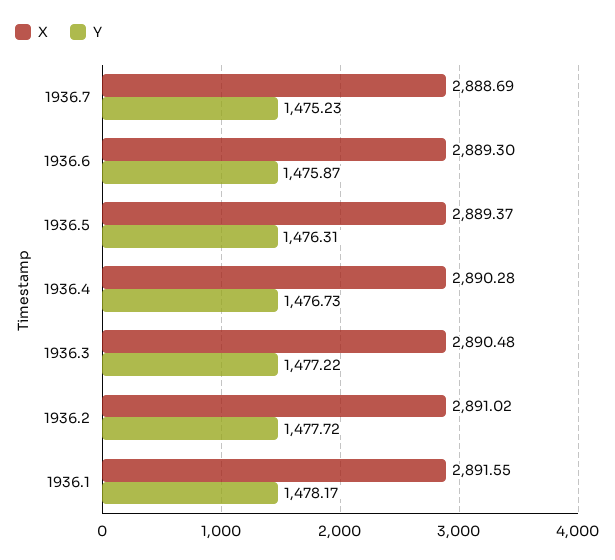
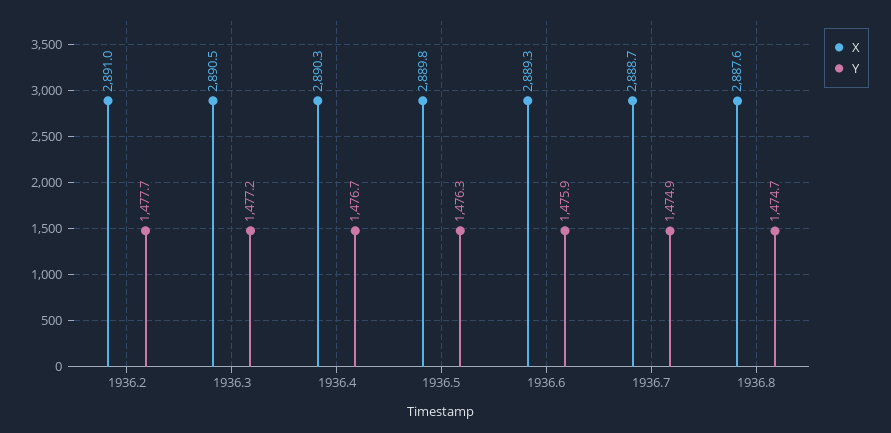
Y, 1936.7: 1475.23 -> 1474.9
X, 1936.5: 2889.37 -> 2889.8
X, 1936.1: 2891.55 -> none
Y, 1936.1: 1478.17 -> none
X, 1936.8: none -> 2887.6
Y, 1936.8: none -> 1474.7

